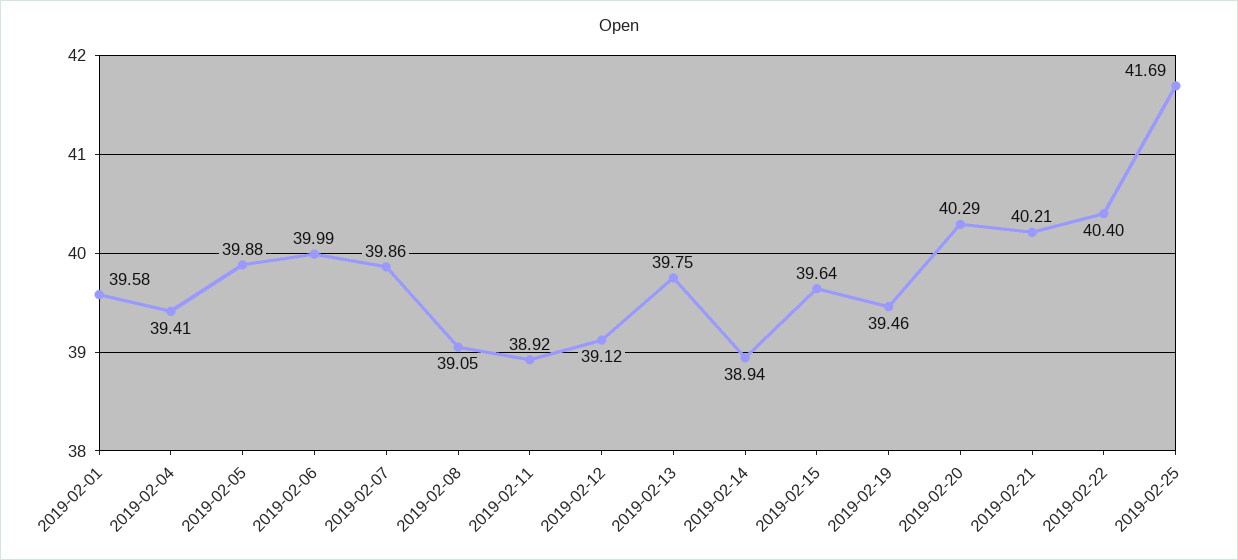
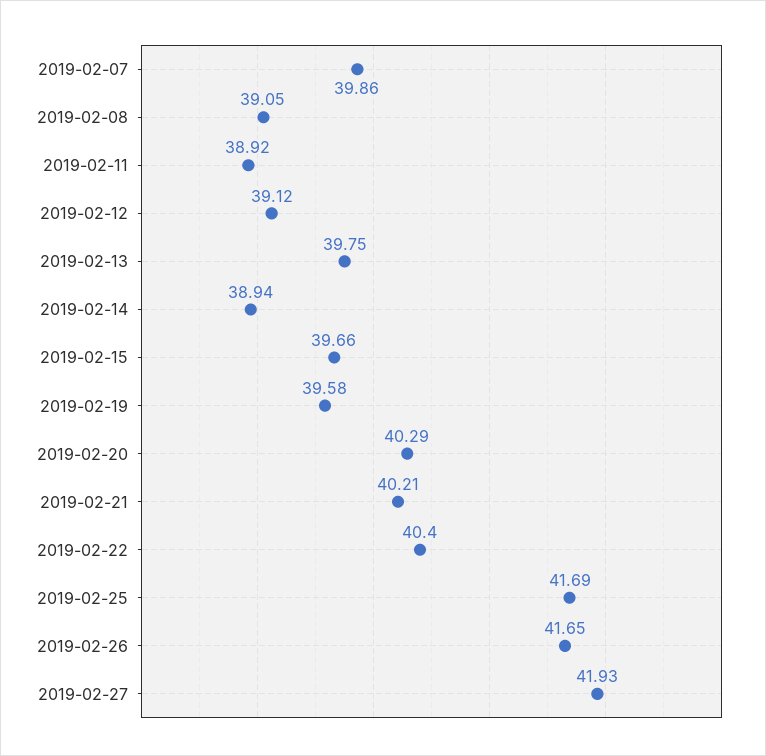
2019-02-01: 39.58 -> none
2019-02-04: 39.41 -> none
2019-02-05: 39.88 -> none
2019-02-06: 39.99 -> none
2019-02-15: 39.64 -> 39.66
2019-02-19: 39.46 -> 39.58
2019-02-26: none -> 41.65
2019-02-27: none -> 41.93

